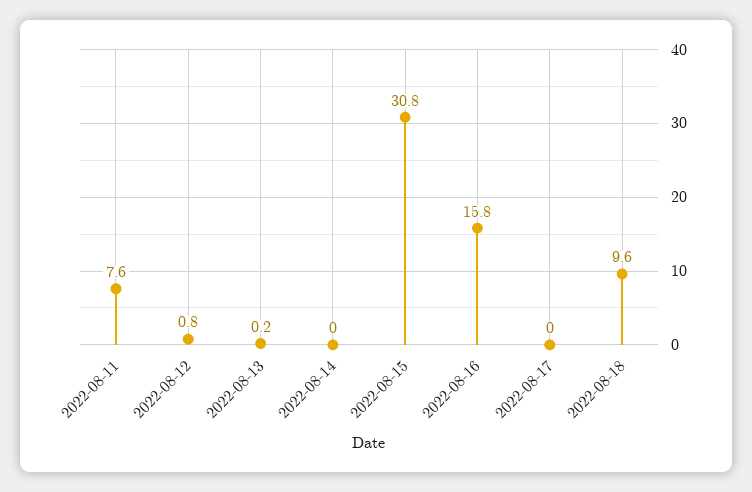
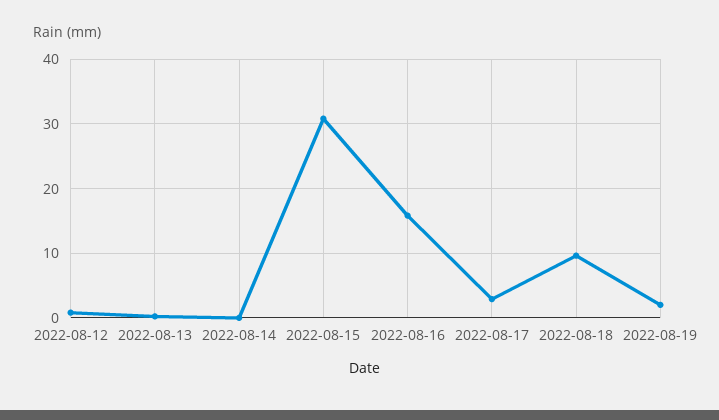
2022-08-11: 7.6 -> none
2022-08-17: 0 -> 3
2022-08-19: none -> 2

